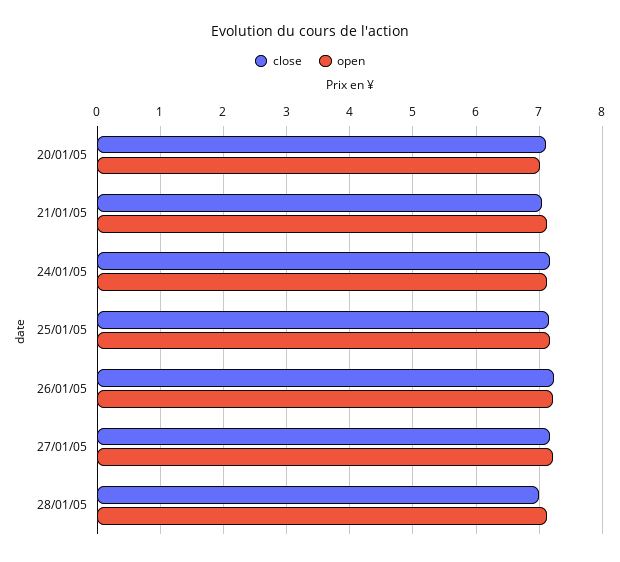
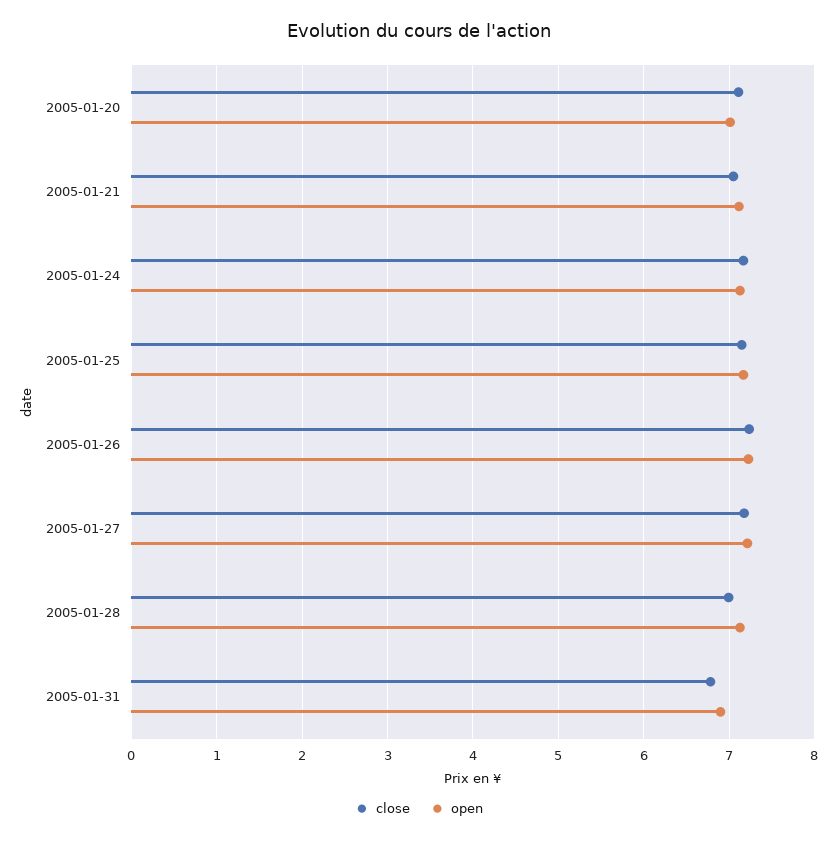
close, 2005-01-31: none -> 6.8
open, 2005-01-31: none -> 6.9

